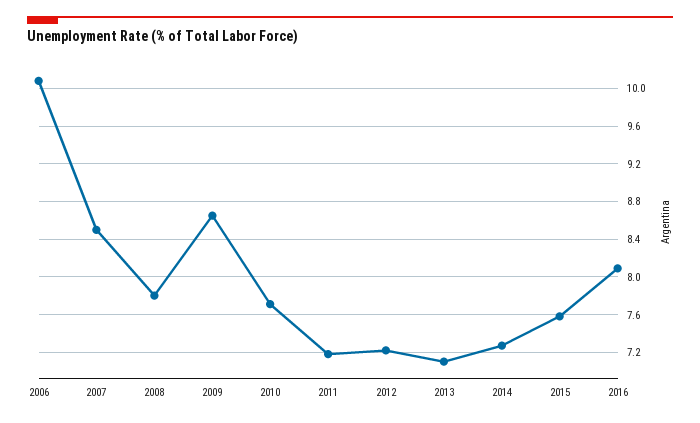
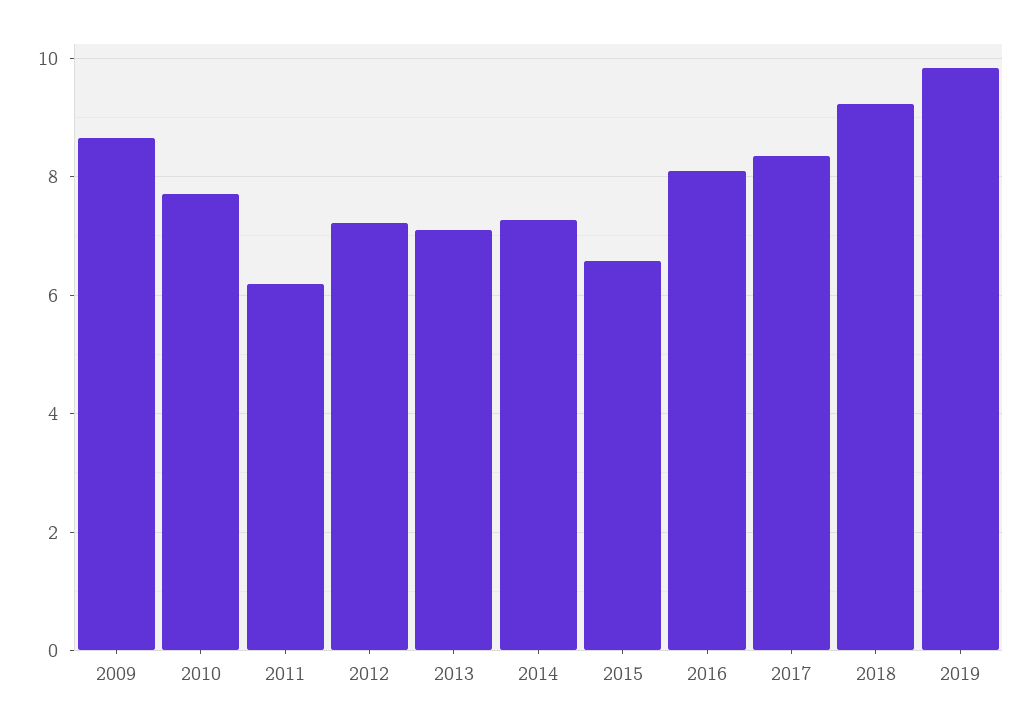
2006: 10.1 -> none
2007: 8.5 -> none
2008: 7.8 -> none
2011: 7.2 -> 6.2
2015: 7.6 -> 6.6
2017: none -> 8.4
2018: none -> 9.2
2019: none -> 9.8

